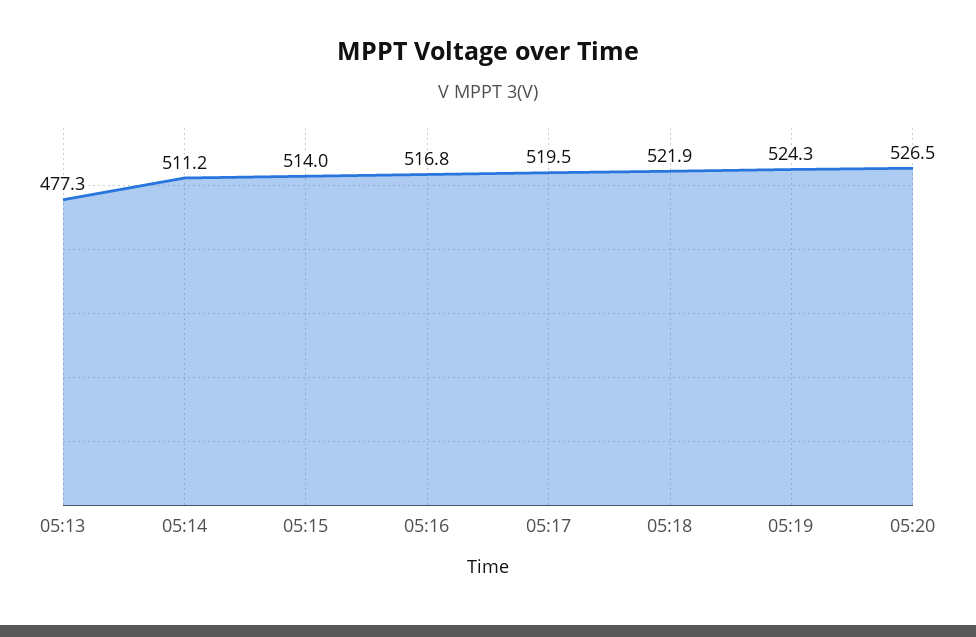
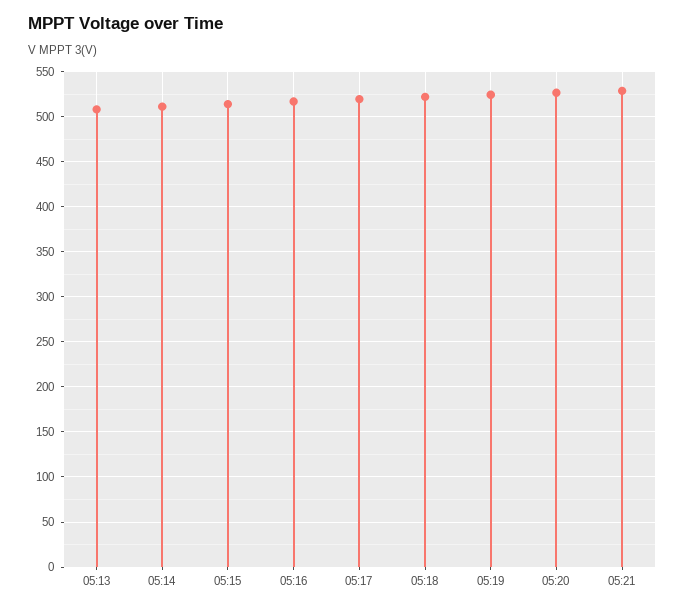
05:13: 477.3 -> 510
05:21: none -> 530

